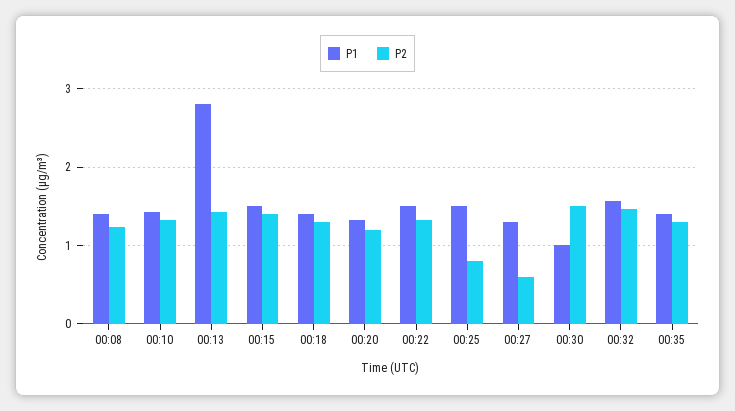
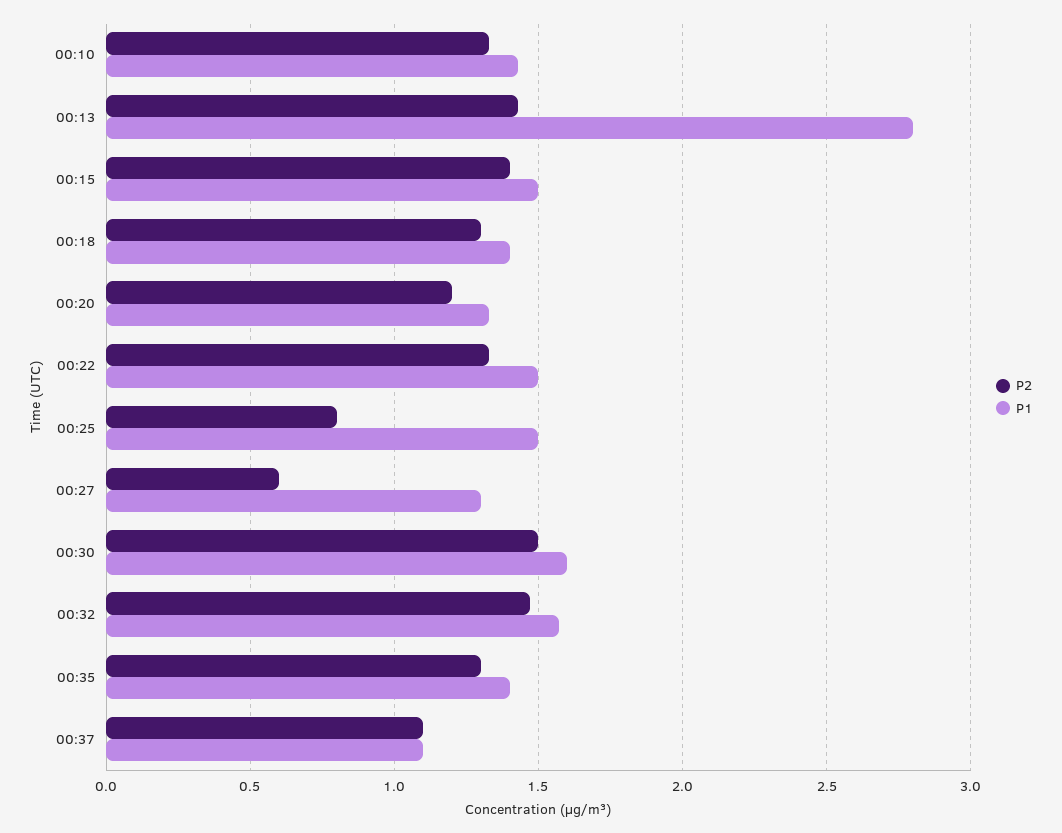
P1, 00:08: 1.4 -> none
P2, 00:08: 1.2 -> none
P1, 00:30: 1 -> 1.6
P2, 00:37: none -> 1.1
P1, 00:37: none -> 1.1

